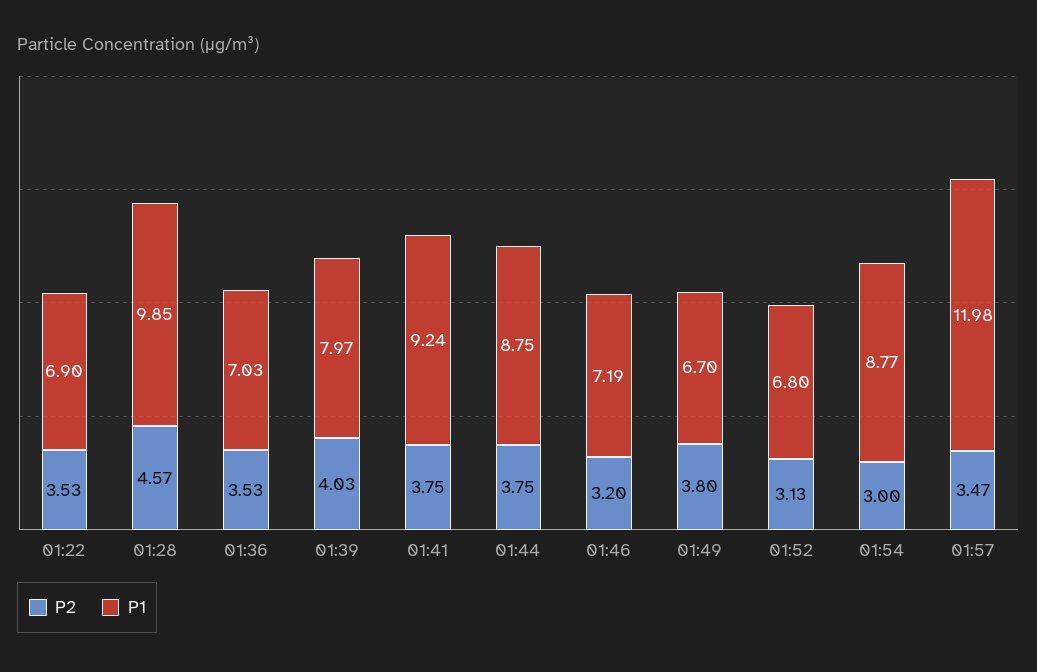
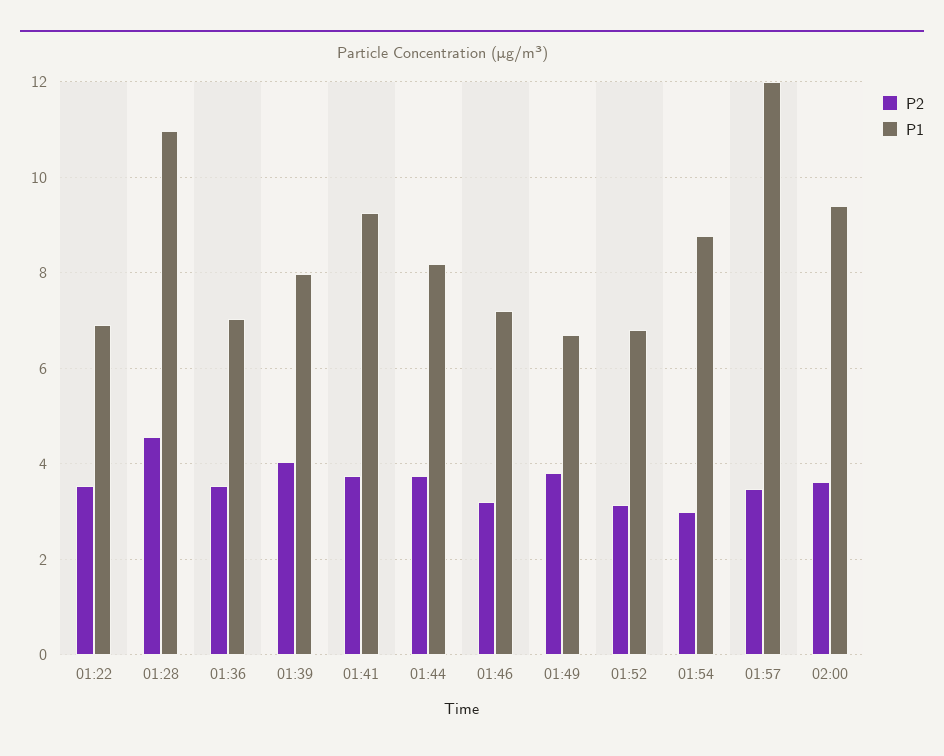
P1, 01:28: 9.85 -> 11
P1, 01:44: 8.75 -> 8.2
P2, 02:00: none -> 3.6
P1, 02:00: none -> 9.4

